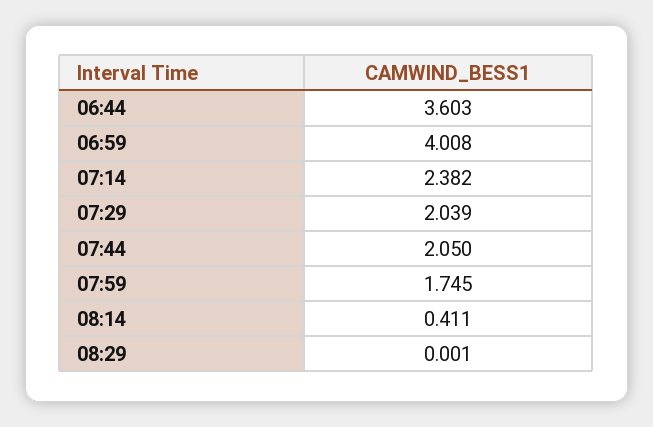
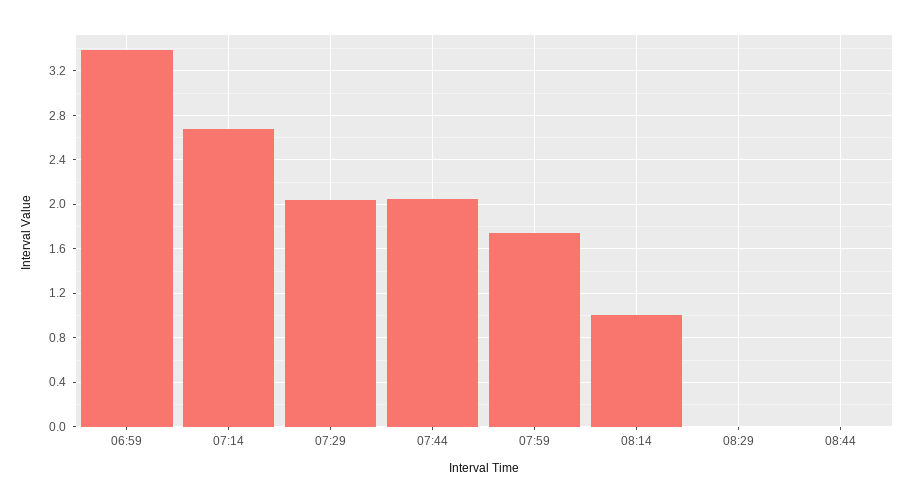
06:44: 3.603 -> none
06:59: 4.008 -> 3.4
07:14: 2.382 -> 2.7
08:14: 0.411 -> 1
08:44: none -> 0

